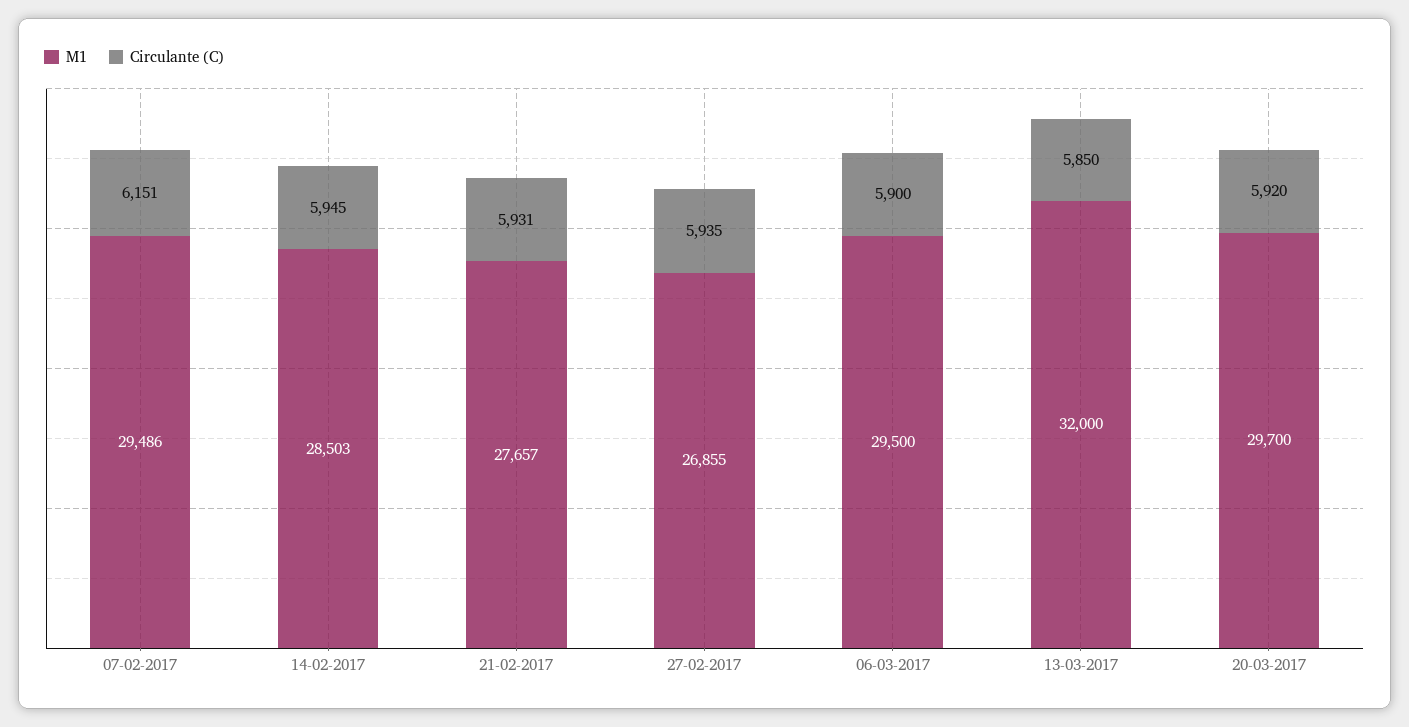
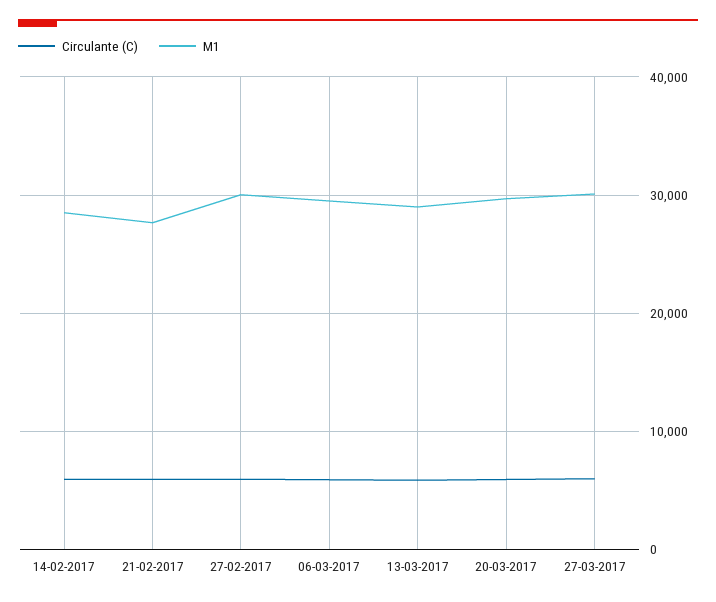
M1, 07-02-2017: 29486 -> none
Circulante (C), 07-02-2017: 6151 -> none
M1, 27-02-2017: 26855 -> 30000
M1, 13-03-2017: 32000 -> 29000
Circulante (C), 27-03-2017: none -> 6000
M1, 27-03-2017: none -> 30000

